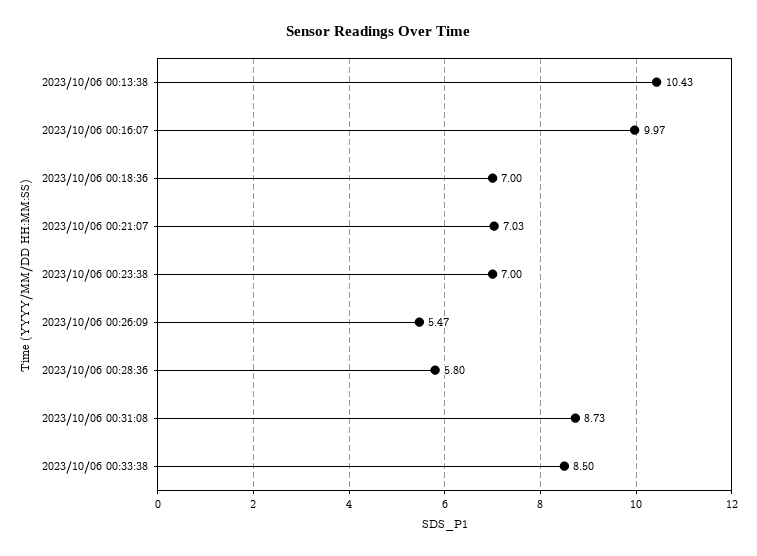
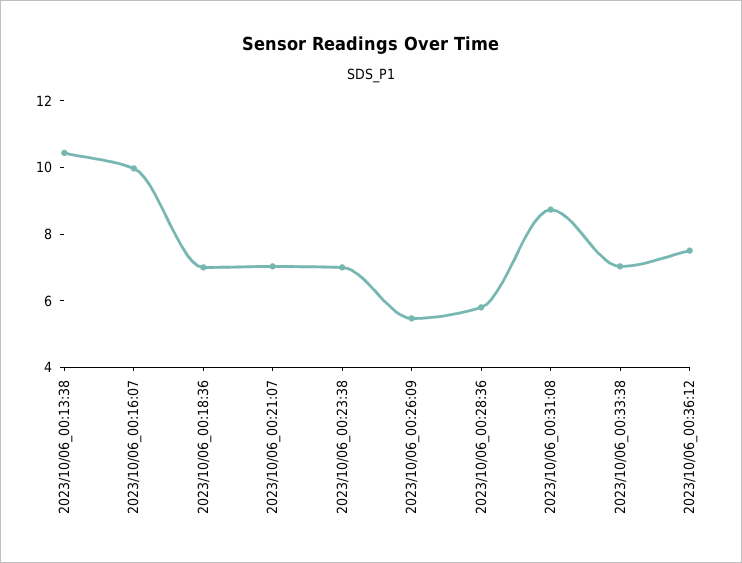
2023/10/06 00:33:38: 8.5 -> 7
2023/10/06_00:36:12: none -> 7.5

